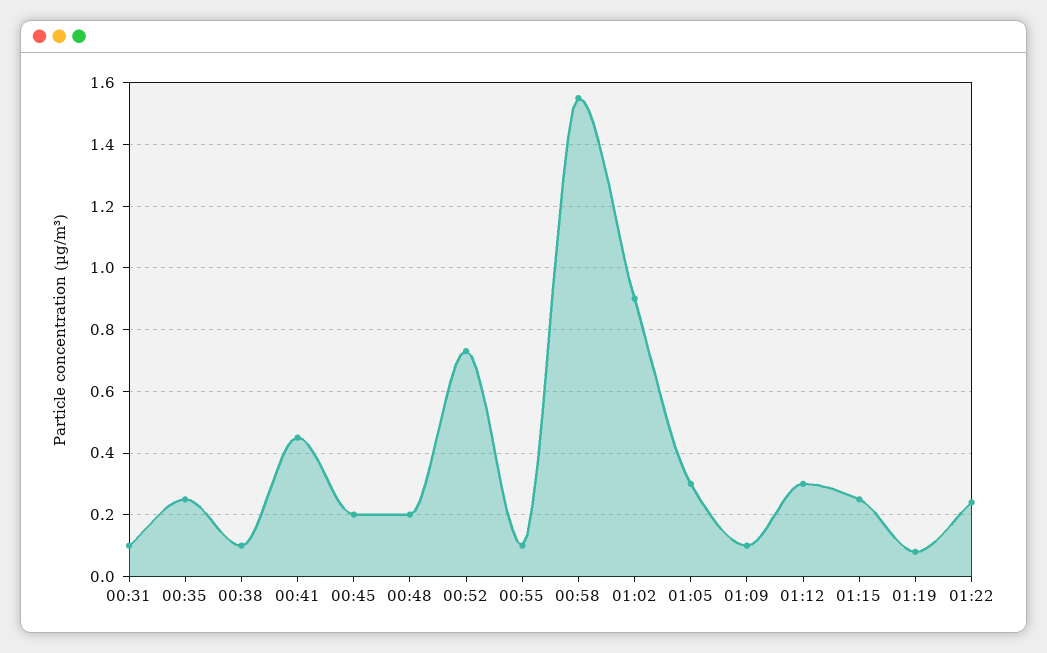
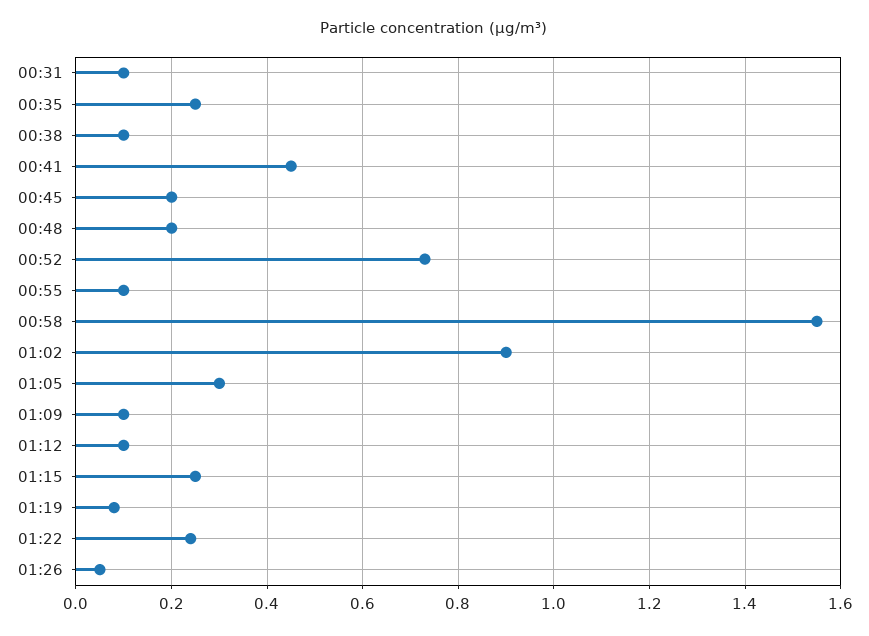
01:12: 0.3 -> 0.1
01:26: none -> 0.05

